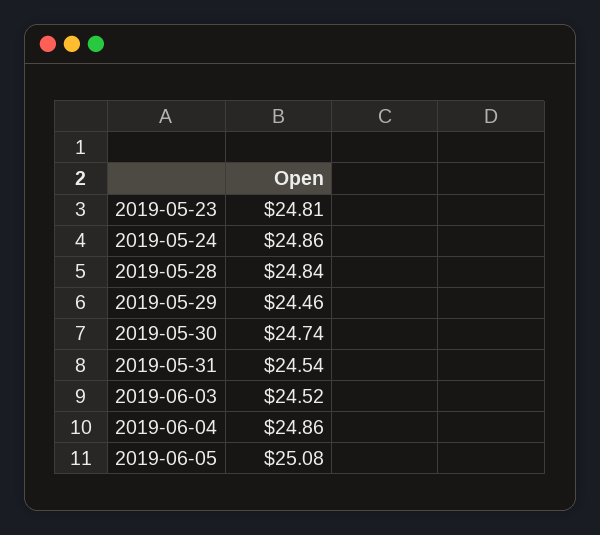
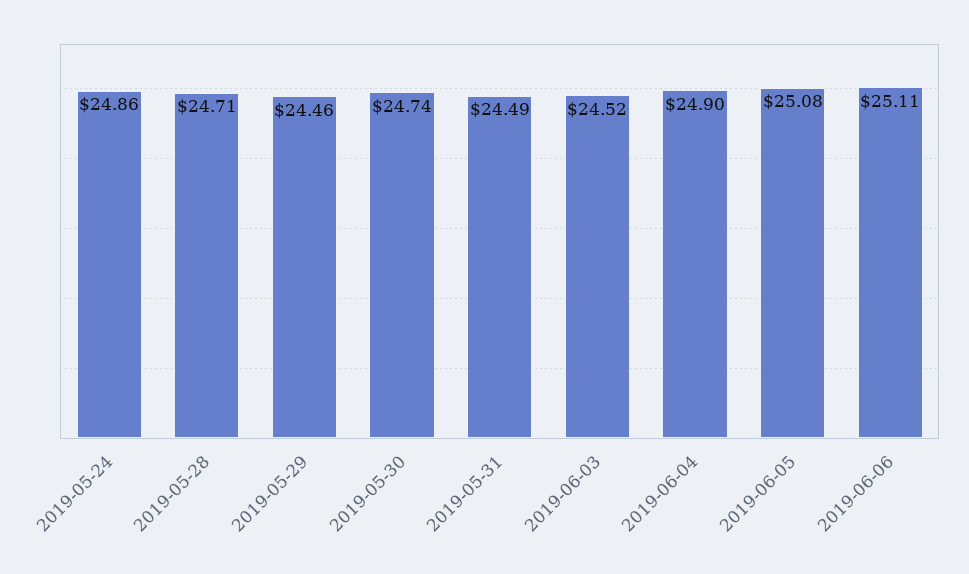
2019-05-23: 24.81 -> none
2019-05-28: 24.84 -> 24.71
2019-05-31: 24.54 -> 24.49
2019-06-04: 24.86 -> 24.9
2019-06-06: none -> 25.11

